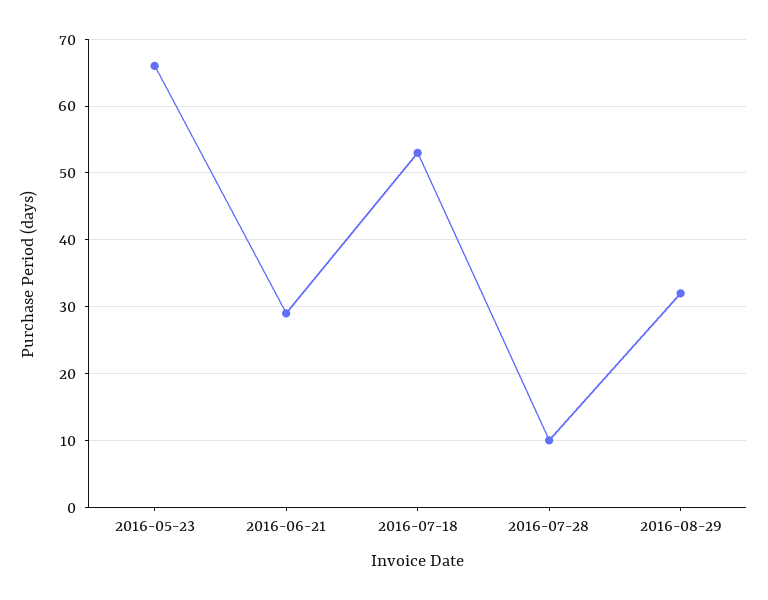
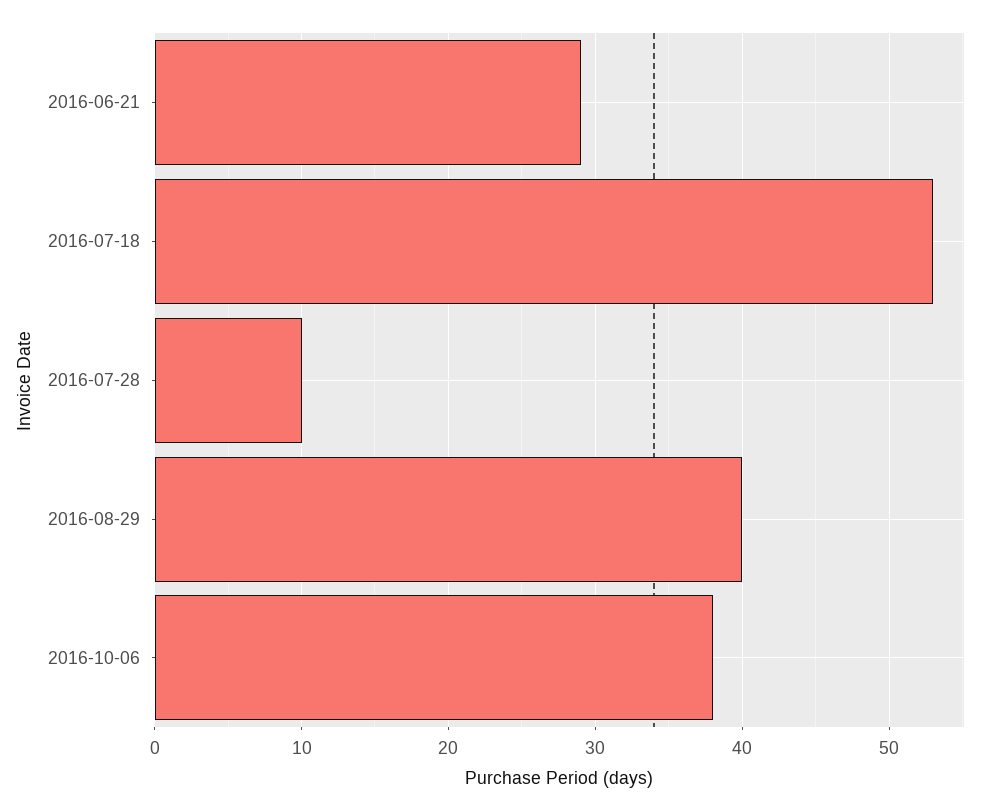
2016-05-23: 66 -> none
2016-08-29: 32 -> 40
2016-10-06: none -> 38

